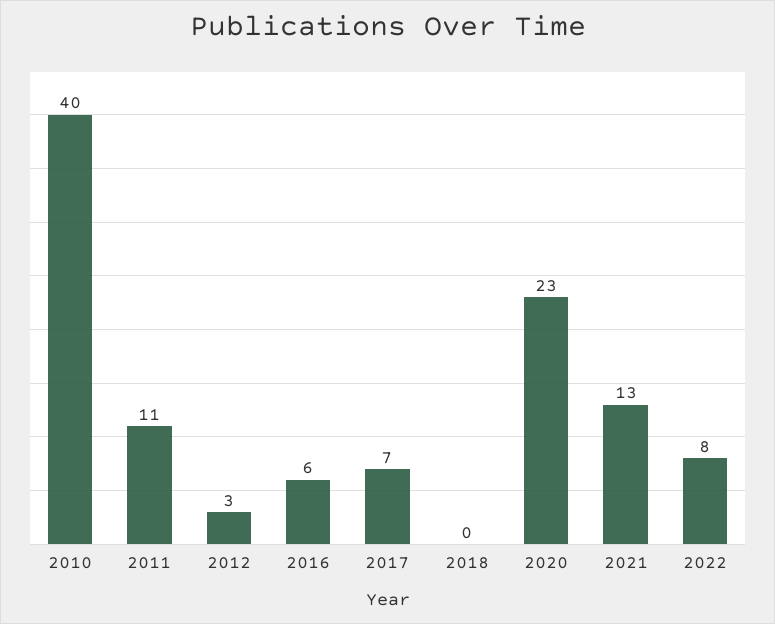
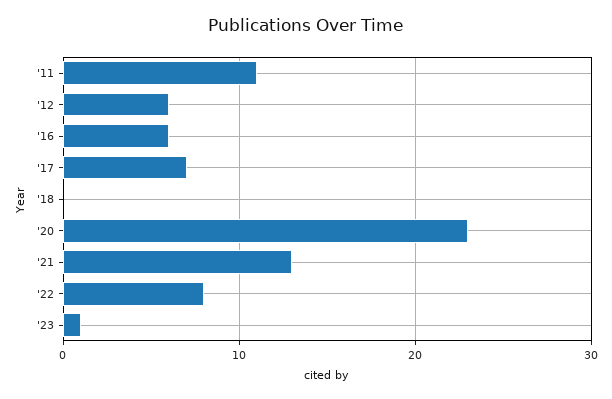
2010: 40 -> none
2012: 3 -> 6
'23: none -> 1

